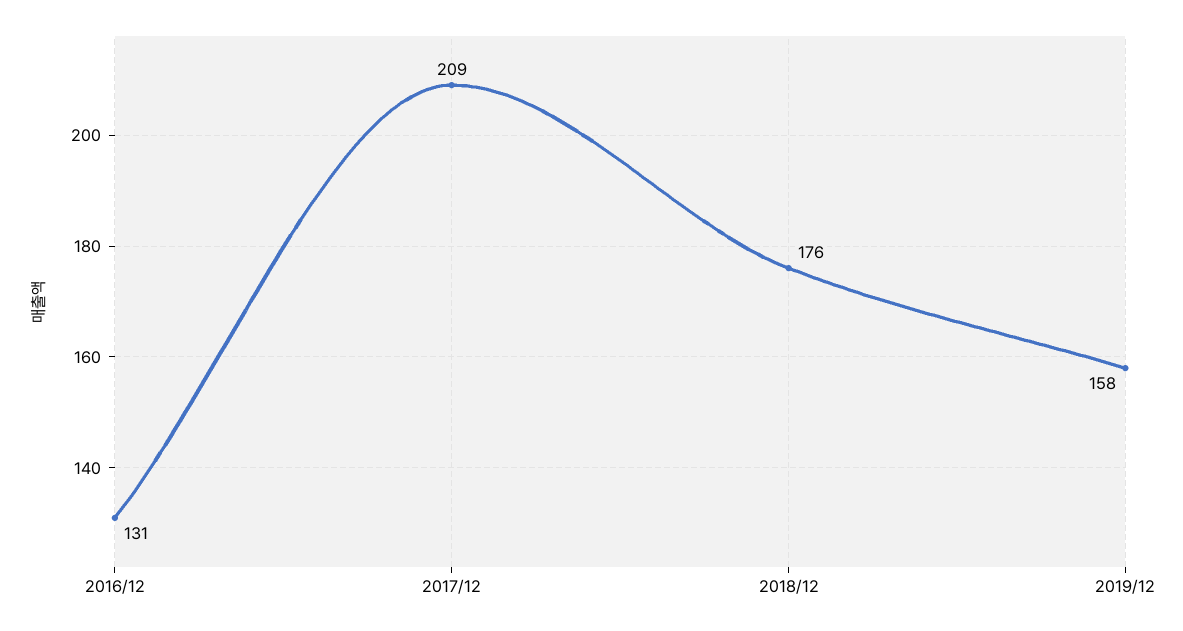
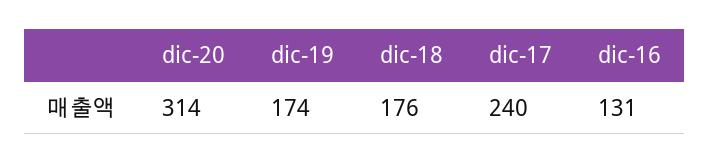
2017/12: 209 -> 240
2019/12: 158 -> 174
dic-20: none -> 314

